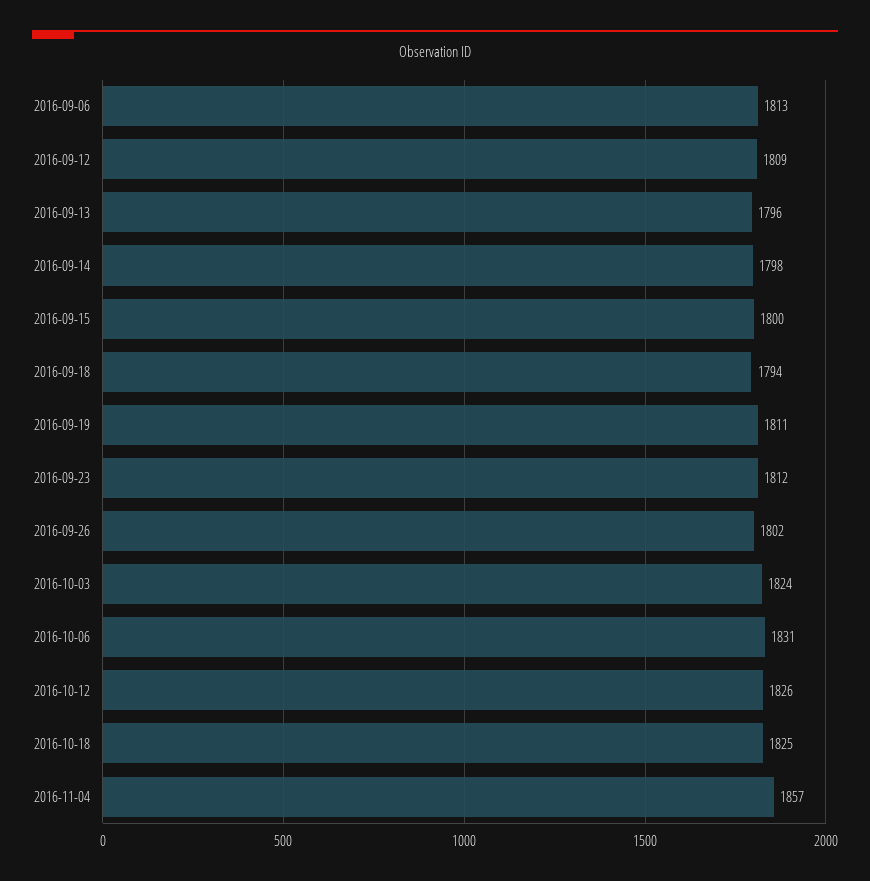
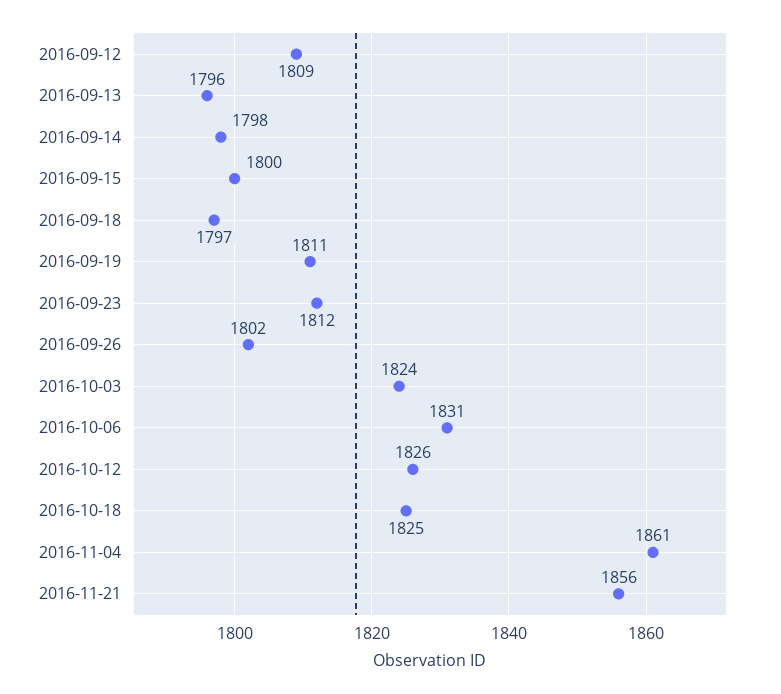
2016-09-06: 1813 -> none
2016-09-18: 1794 -> 1797
2016-11-04: 1857 -> 1861
2016-11-21: none -> 1856

